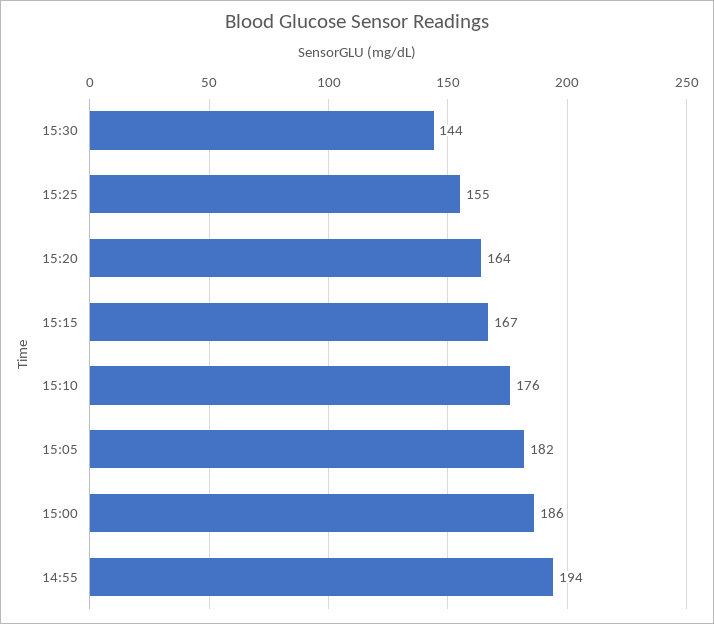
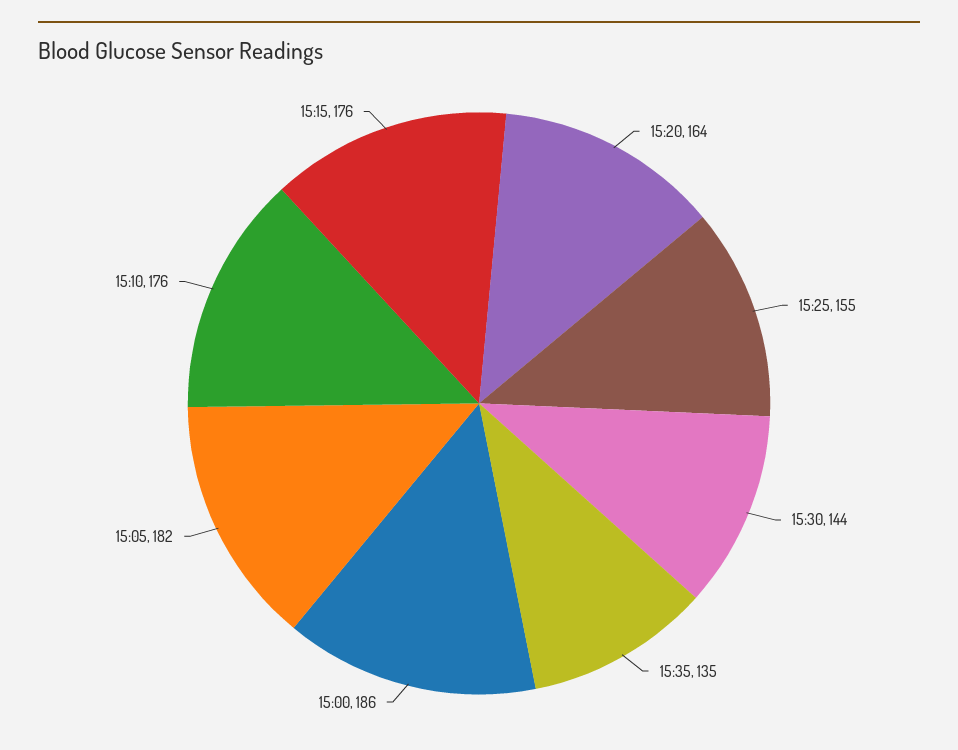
15:15: 167 -> 176
14:55: 194 -> none
15:35: none -> 135

